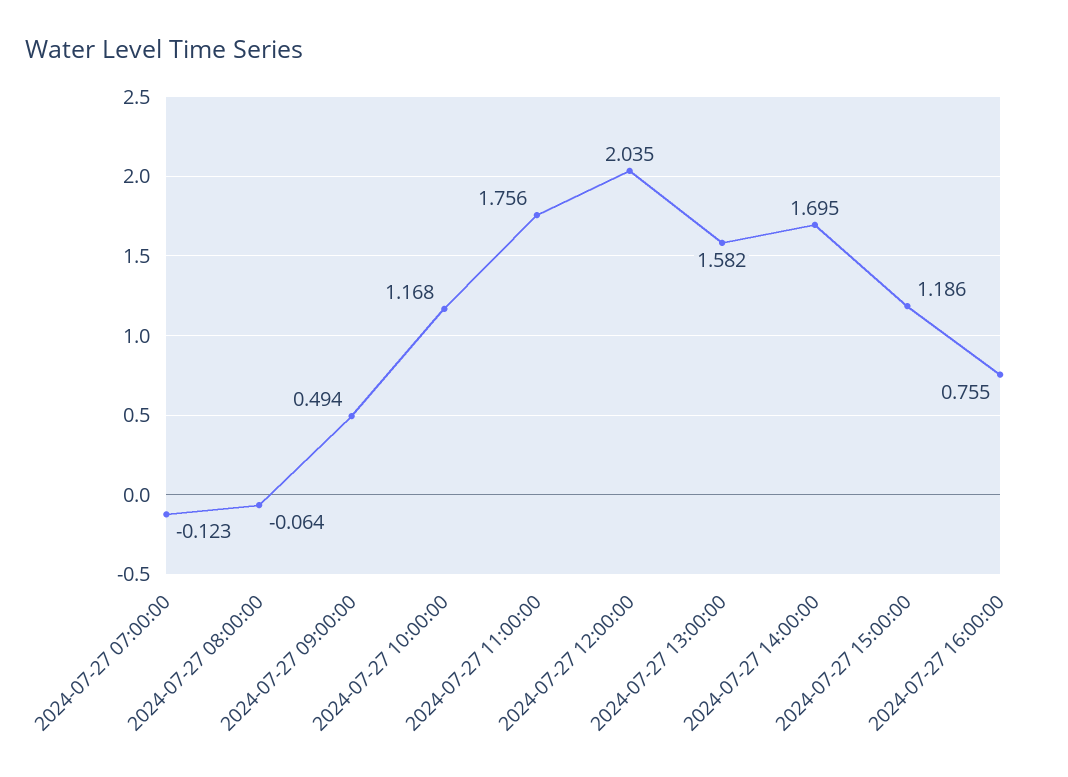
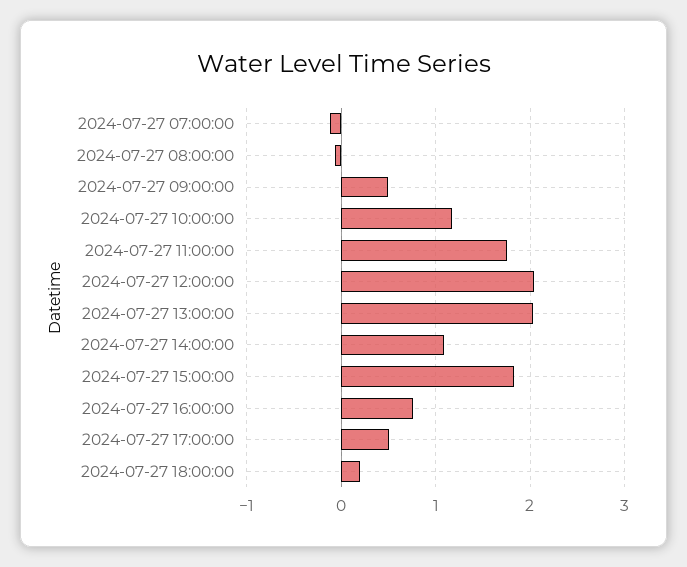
2024-07-27 13:00:00: 1.582 -> 2
2024-07-27 14:00:00: 1.695 -> 1.1
2024-07-27 15:00:00: 1.186 -> 1.8
2024-07-27 17:00:00: none -> 0.5
2024-07-27 18:00:00: none -> 0.2

